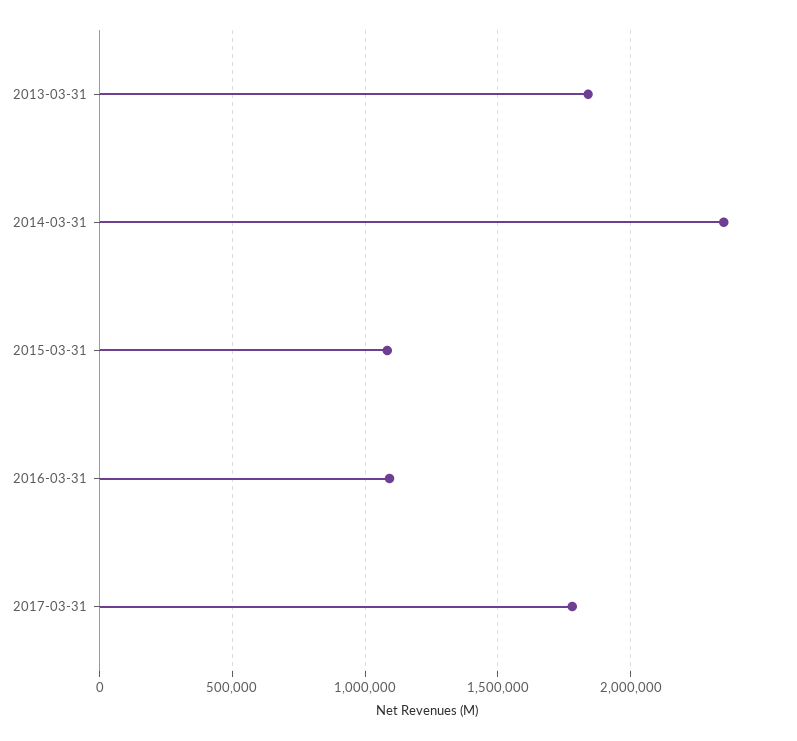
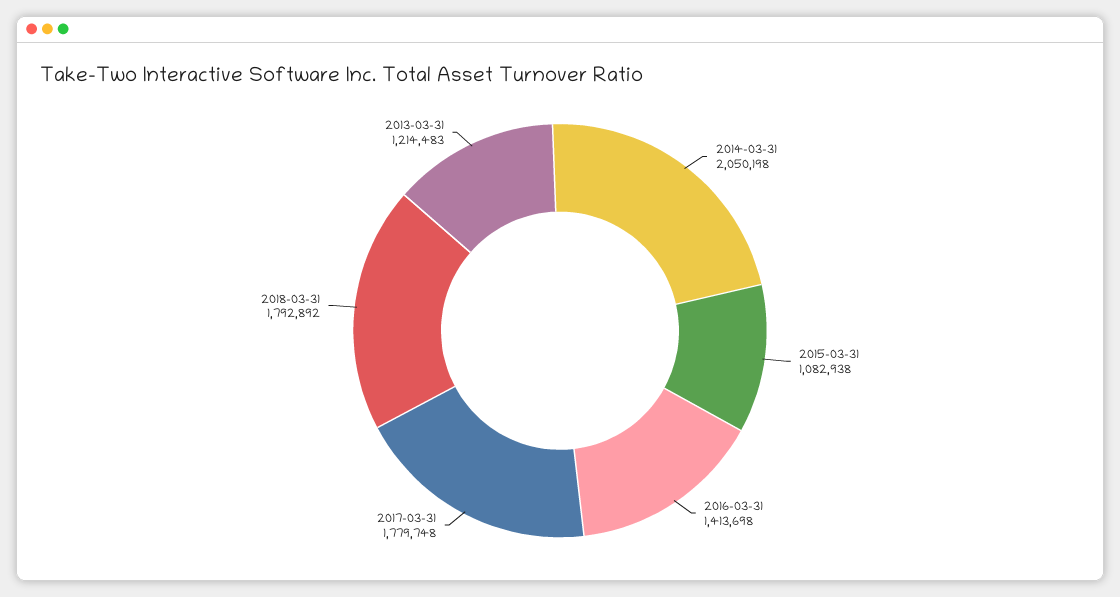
2013-03-31: 1850000 -> 1214483
2014-03-31: 2350000 -> 2050198
2016-03-31: 1100000 -> 1413698
2018-03-31: none -> 1792892

